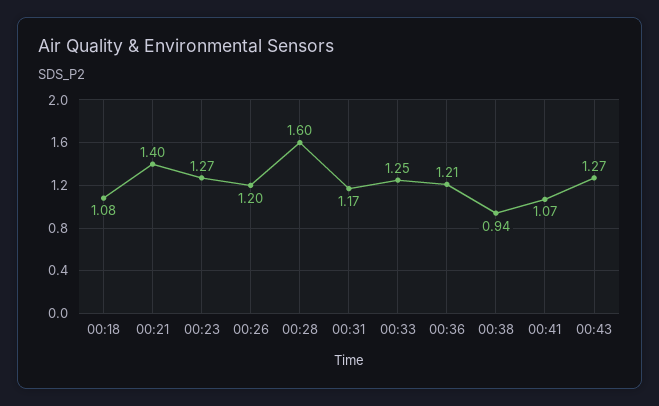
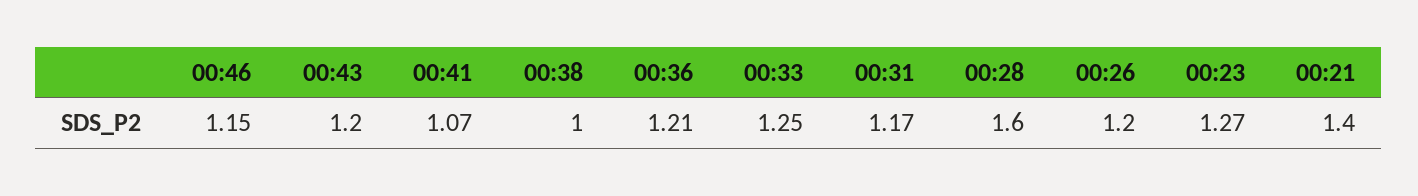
00:18: 1.08 -> none
00:38: 0.94 -> 1
00:43: 1.27 -> 1.2
00:46: none -> 1.15

